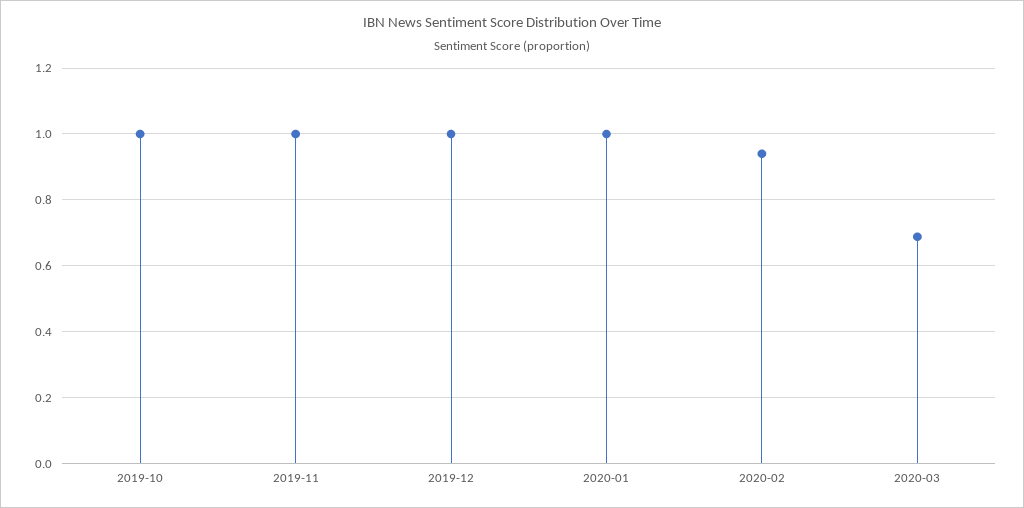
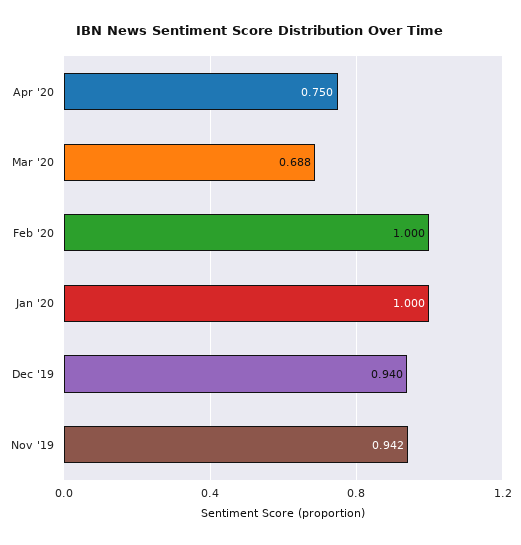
2019-10: 1 -> none
2019-11: 1 -> 0.942
2019-12: 1 -> 0.94
2020-02: 0.94 -> 1
Apr '20: none -> 0.75

